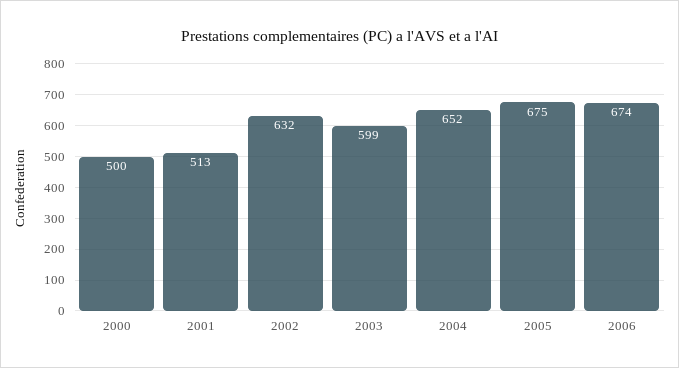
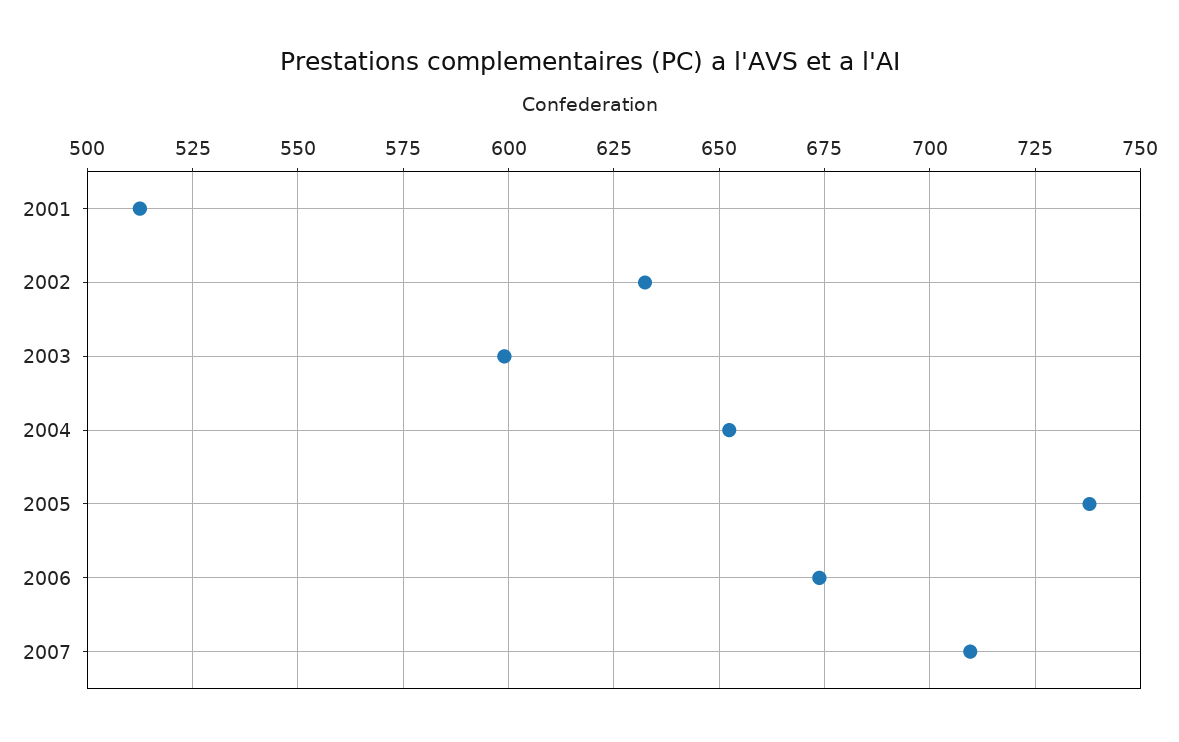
2000: 500 -> none
2005: 675 -> 737.5
2007: none -> 710

